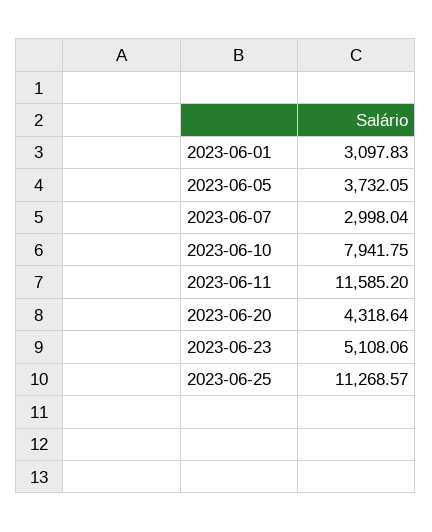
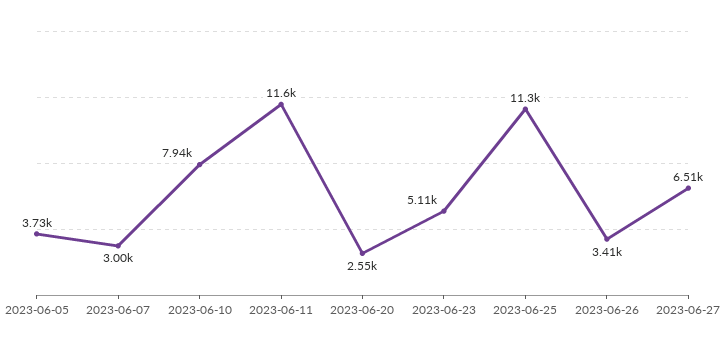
2023-06-01: 3097.83 -> none
2023-06-20: 4318.64 -> 2550
2023-06-26: none -> 3410
2023-06-27: none -> 6510

